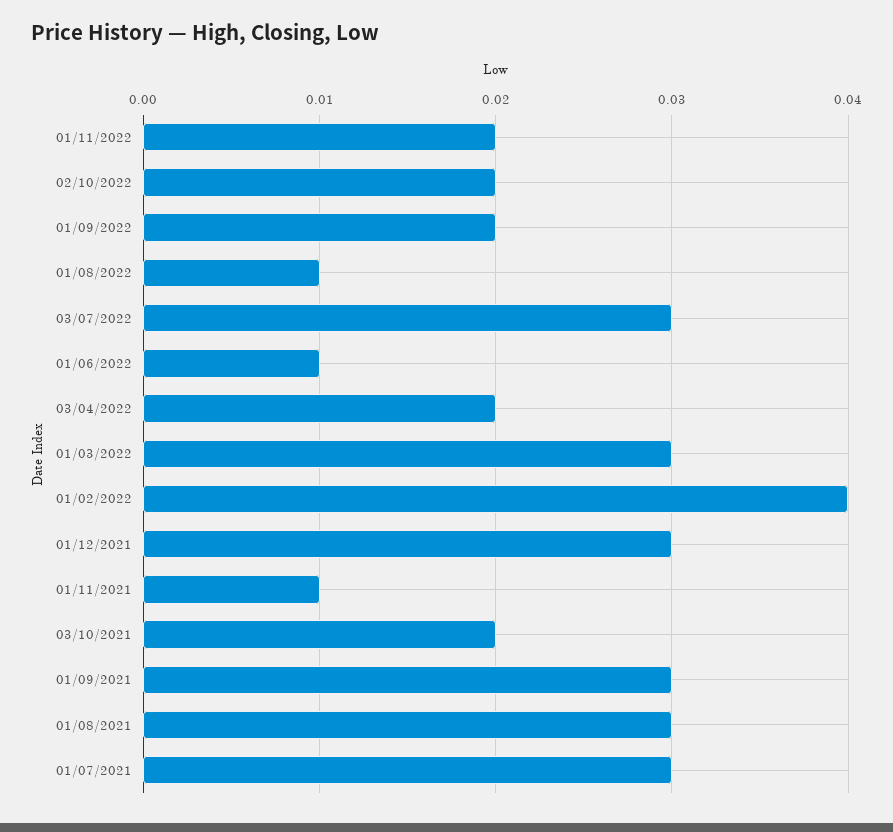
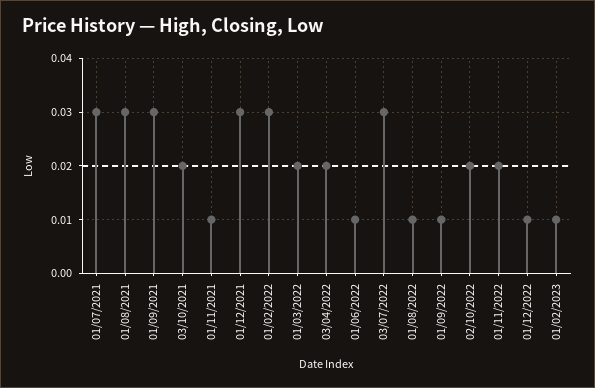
01/09/2022: 0.02 -> 0.01
01/03/2022: 0.03 -> 0.02
01/02/2022: 0.04 -> 0.03
01/12/2022: none -> 0.01
01/02/2023: none -> 0.01

